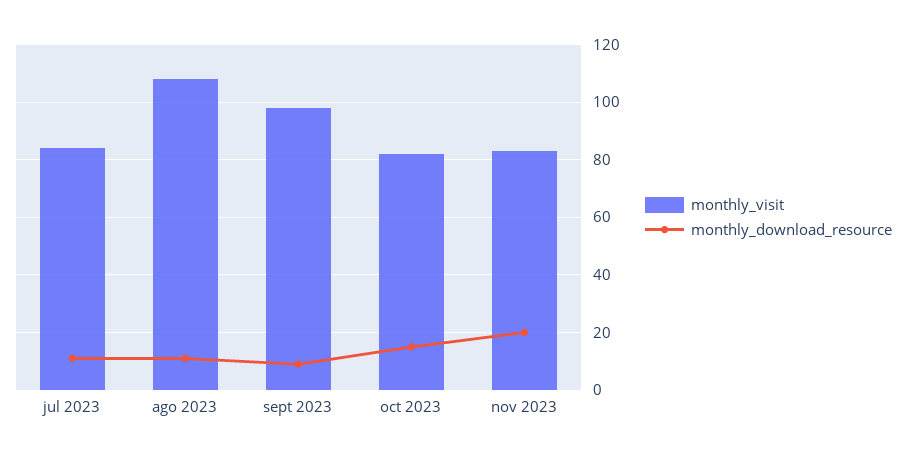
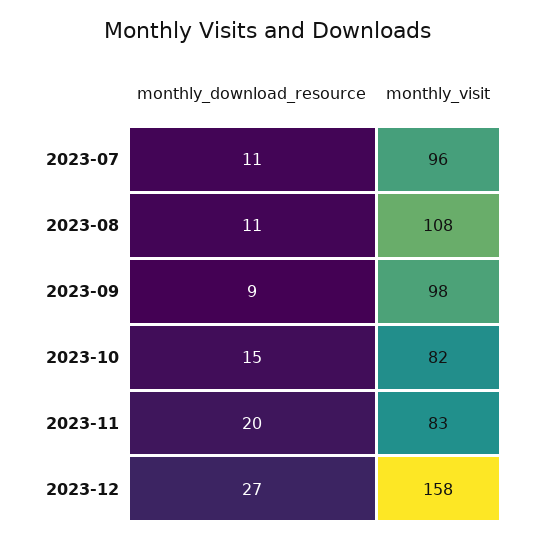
monthly_visit, jul 2023: 85 -> 96
monthly_download_resource, 2023-12: none -> 27
monthly_visit, 2023-12: none -> 158

